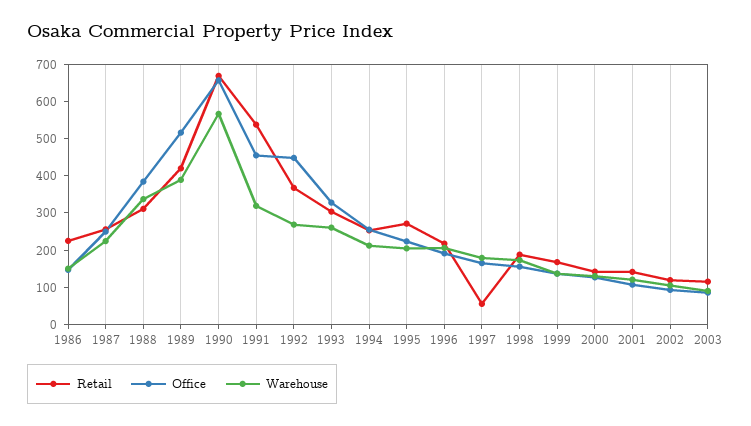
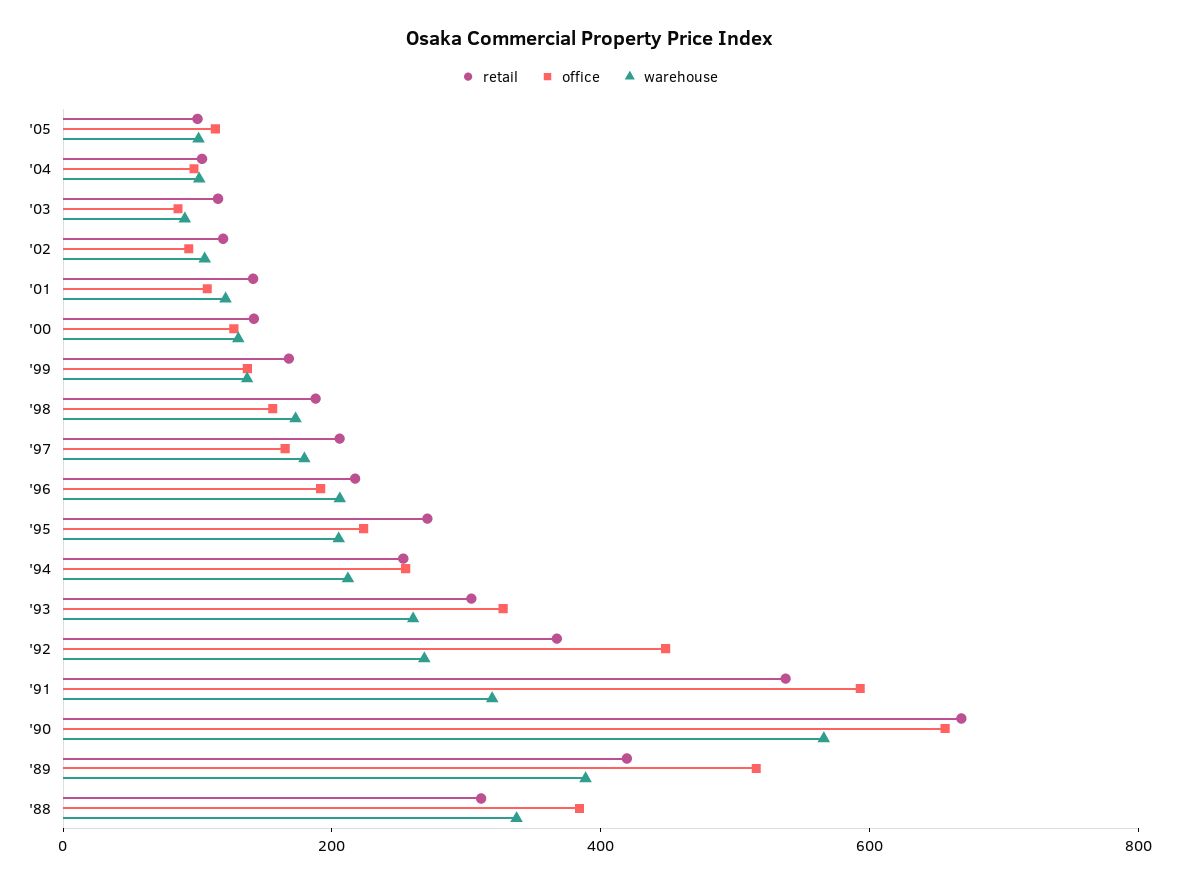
Retail, 1986: 225 -> none
Office, 1986: 150 -> none
Warehouse, 1986: 150 -> none
Retail, 1987: 250 -> none
Office, 1987: 250 -> none
Warehouse, 1987: 225 -> none
Office, 1991: 450 -> 600
Retail, 1997: 50 -> 200
Retail, '05: none -> 100
Office, '05: none -> 100
Warehouse, '05: none -> 100
Retail, '04: none -> 100
Office, '04: none -> 100
Warehouse, '04: none -> 100

